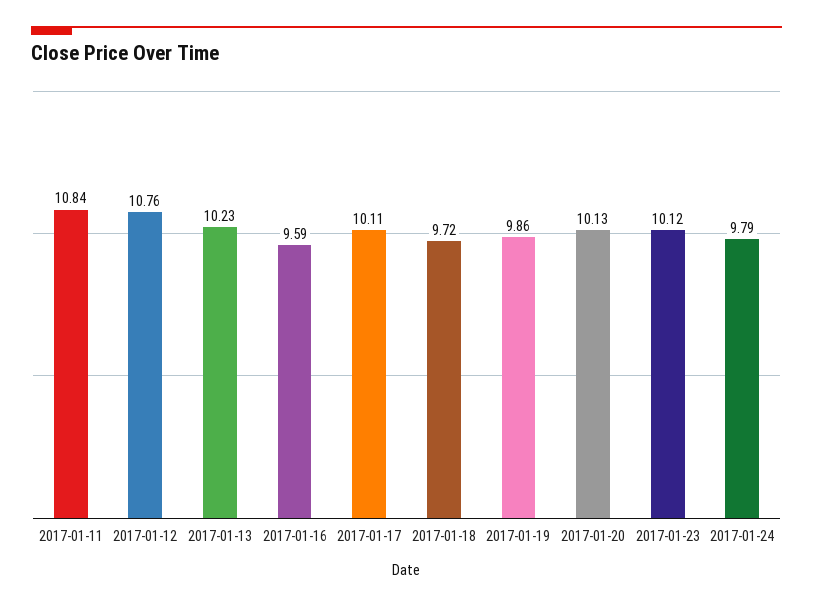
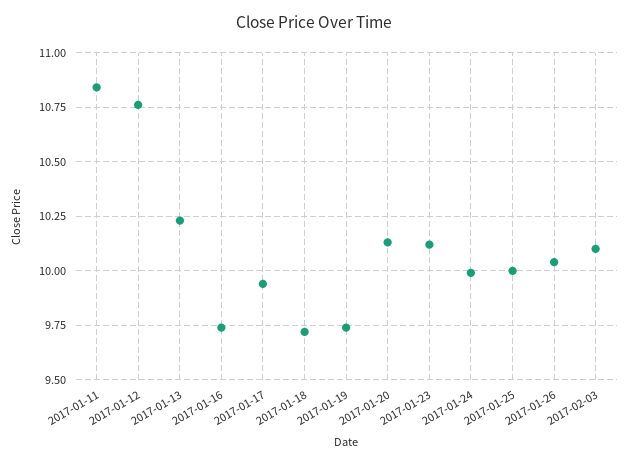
2017-01-16: 9.59 -> 9.75
2017-01-17: 10.11 -> 9.95
2017-01-19: 9.86 -> 9.75
2017-01-24: 9.79 -> 10
2017-01-25: none -> 10
2017-01-26: none -> 10.05
2017-02-03: none -> 10.1

